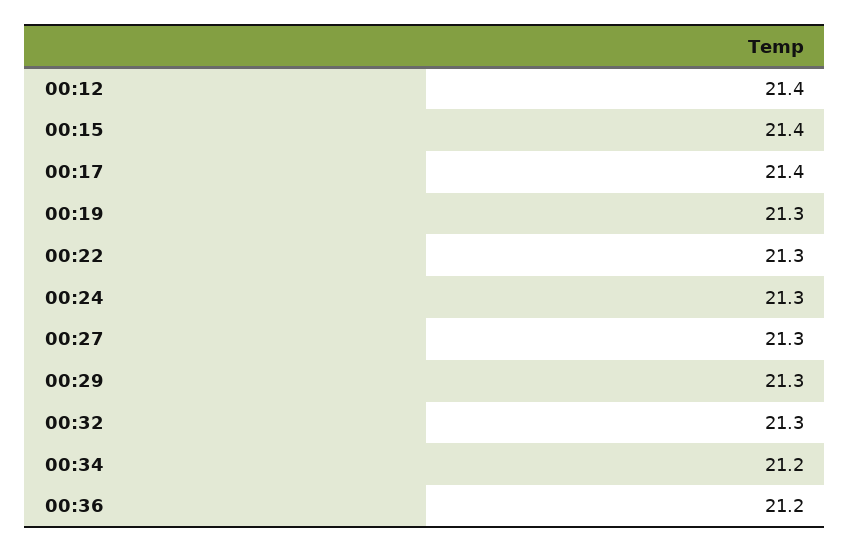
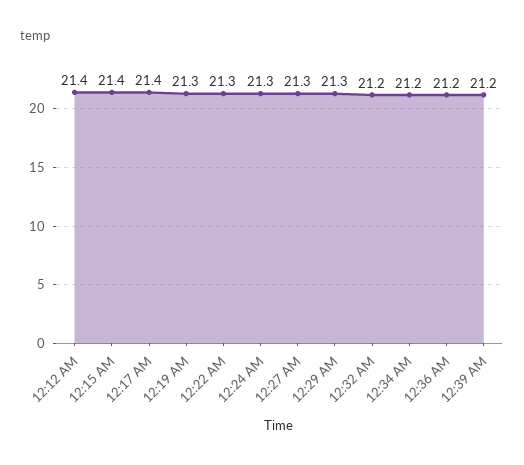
00:32: 21.3 -> 21.2
12:39 AM: none -> 21.2

